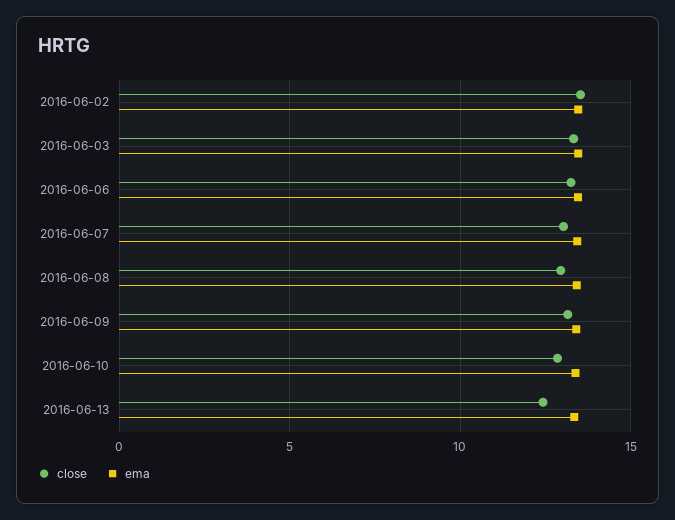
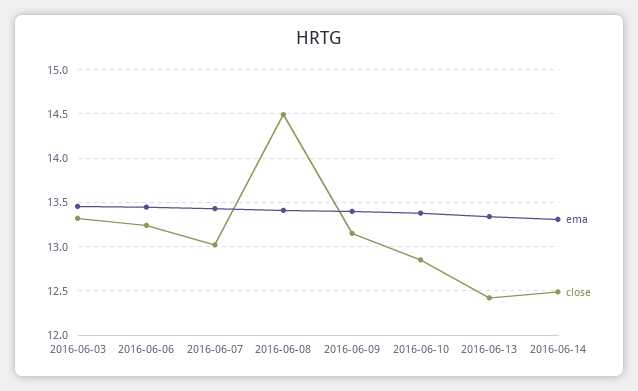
close, 2016-06-02: 13.5 -> none
ema, 2016-06-02: 13.5 -> none
close, 2016-06-08: 13 -> 14.5
ema, 2016-06-14: none -> 13.3
close, 2016-06-14: none -> 12.5

